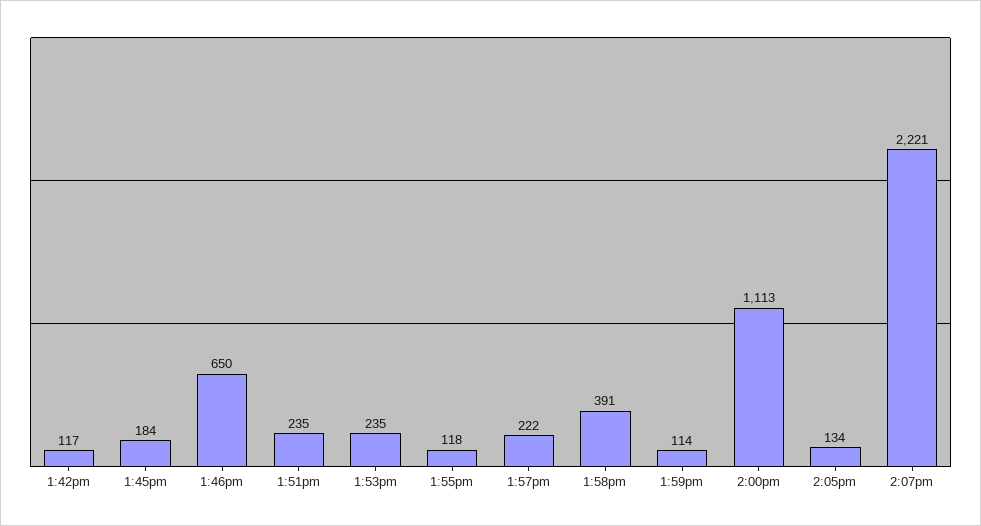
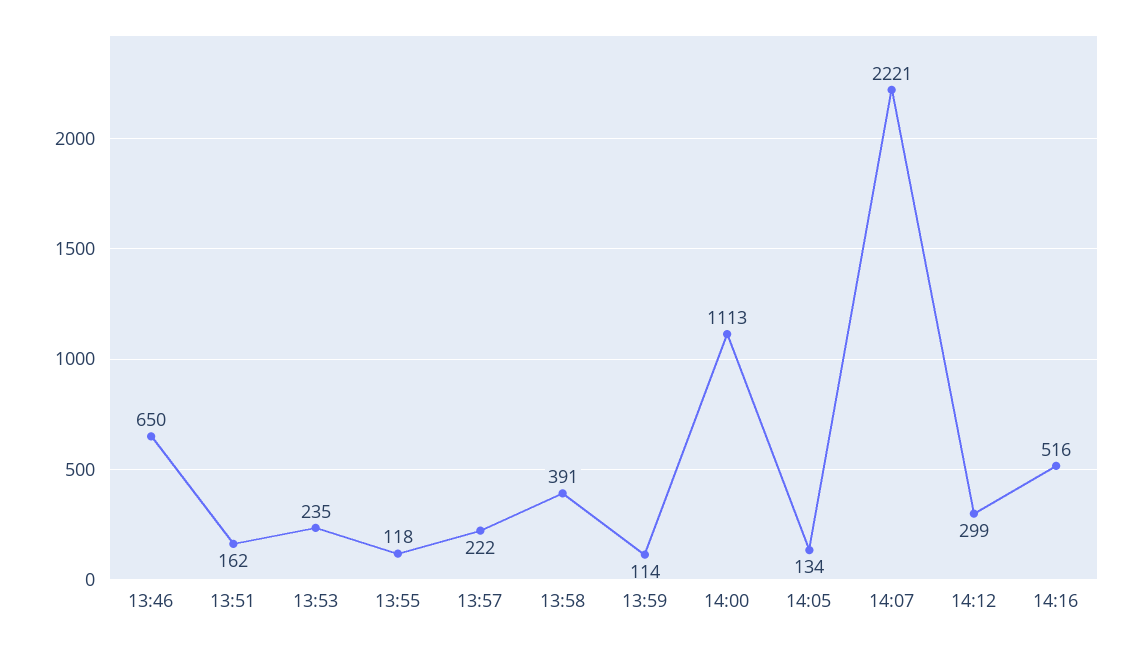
1:42pm: 117 -> none
1:45pm: 184 -> none
1:51pm: 235 -> 162
14:12: none -> 299
14:16: none -> 516

